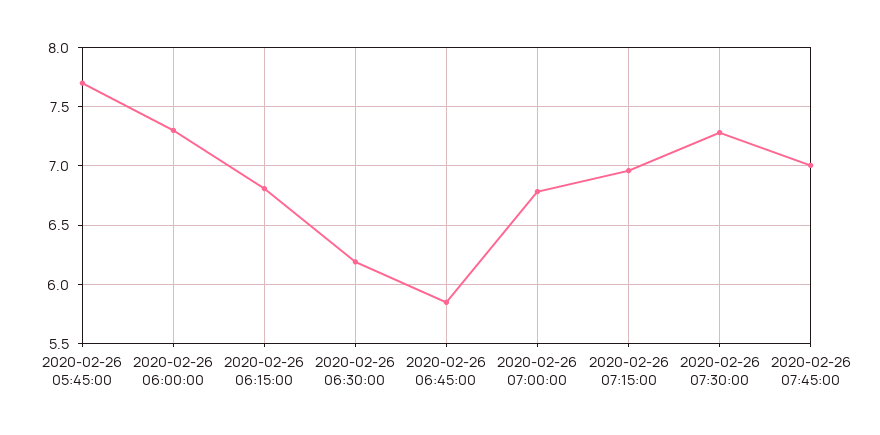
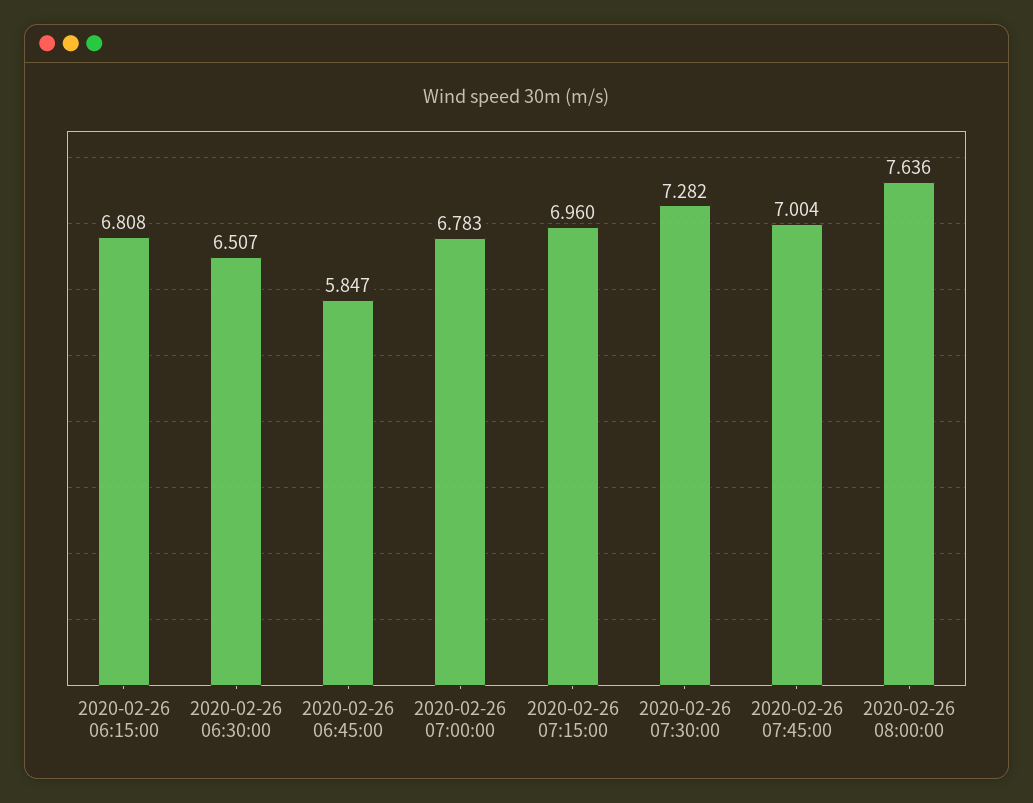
2020-02-26 05:45:00: 7.7 -> none
2020-02-26 06:00:00: 7.3 -> none
2020-02-26 06:30:00: 6.2 -> 6.507
2020-02-26 08:00:00: none -> 7.636

